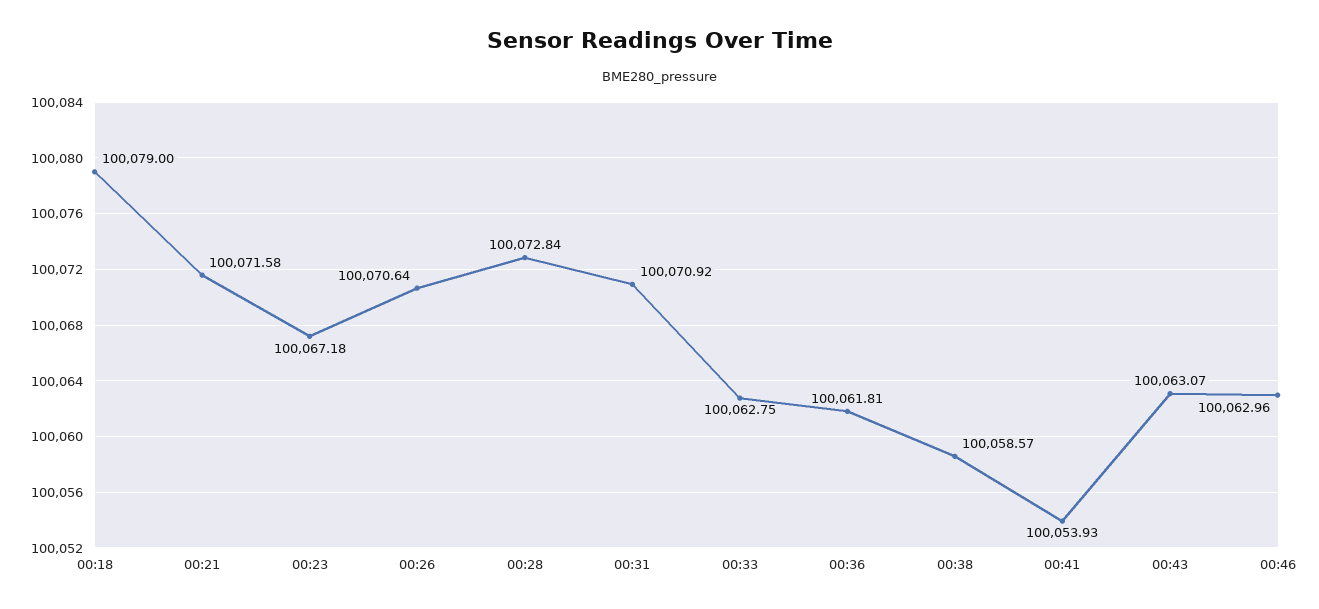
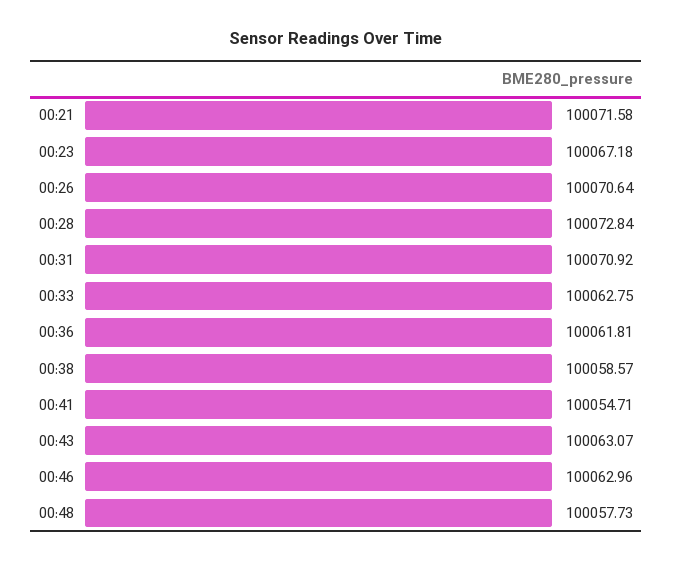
00:18: 100079 -> none
00:41: 100053.93 -> 100054.71
00:48: none -> 100057.73

